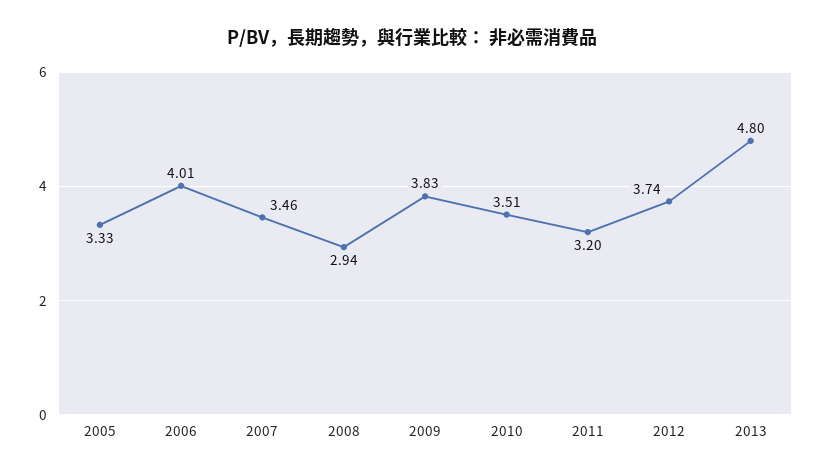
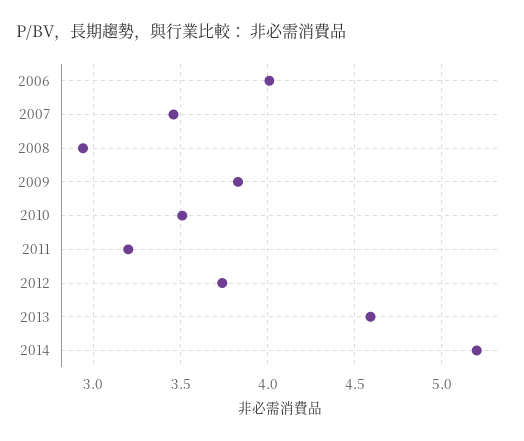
2005: 3.33 -> none
2013: 4.8 -> 4.6
2014: none -> 5.2

